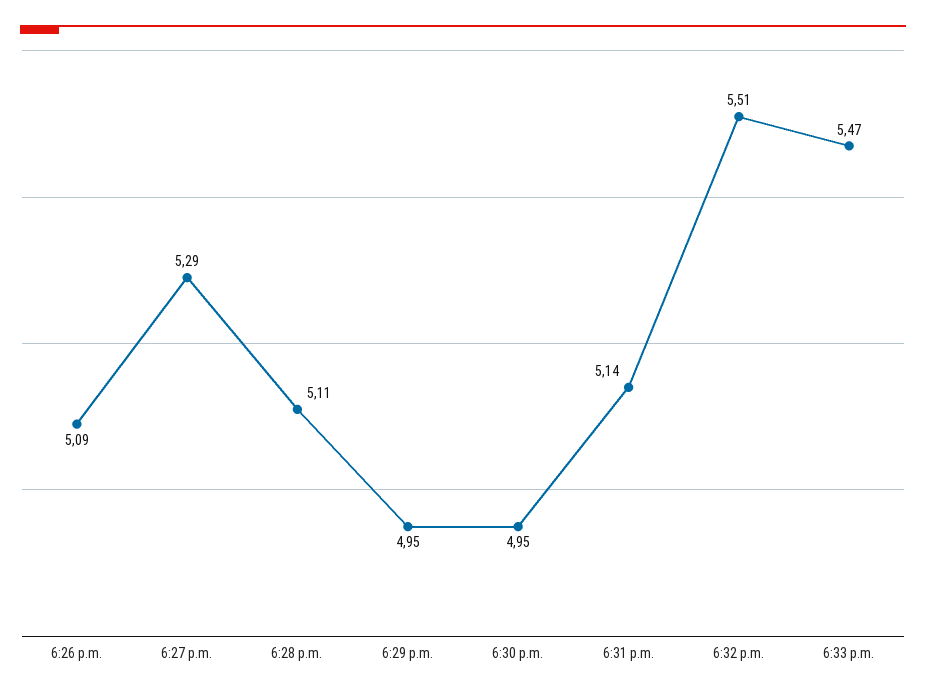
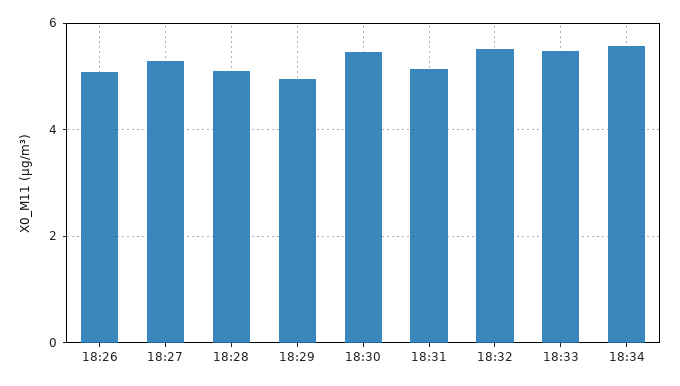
6:30 p.m.: 4.95 -> 5.4
18:34: none -> 5.6

